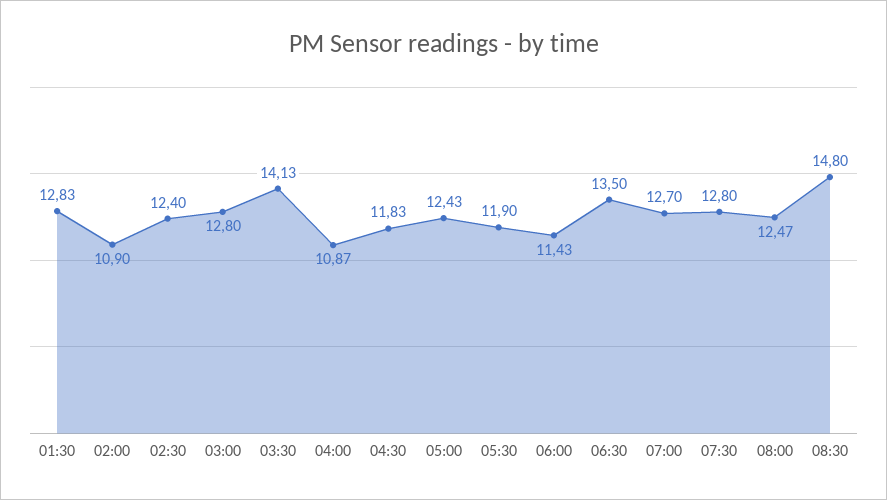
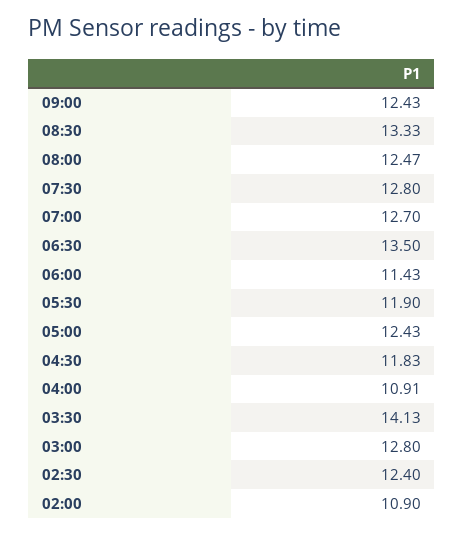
01:30: 12.83 -> none
04:00: 10.87 -> 10.91
08:30: 14.8 -> 13.33
09:00: none -> 12.43

